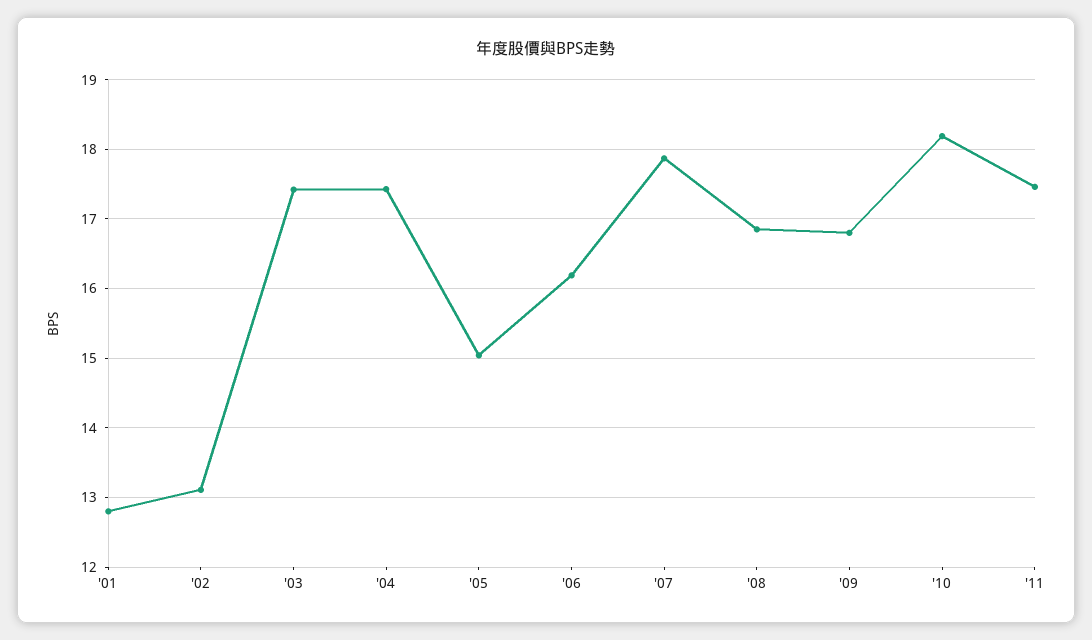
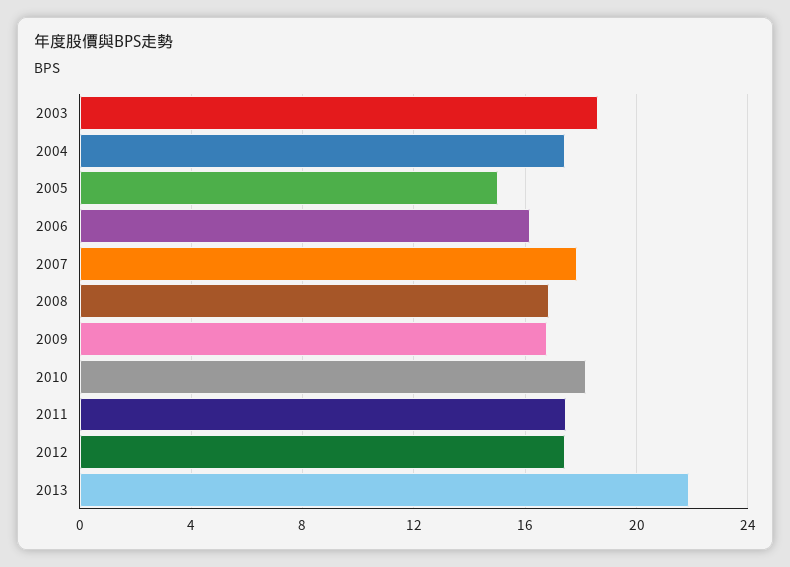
'01: 12.8 -> none
'02: 13.1 -> none
'03: 17.4 -> 18.5
2012: none -> 17.5
2013: none -> 22

